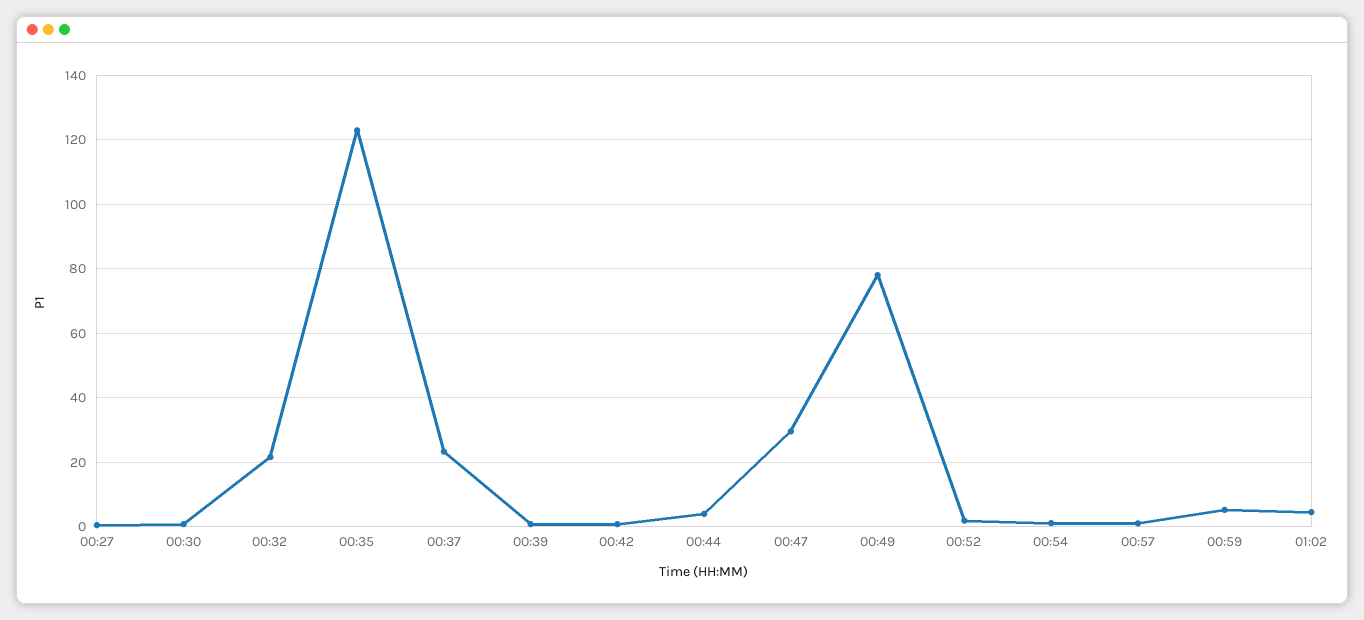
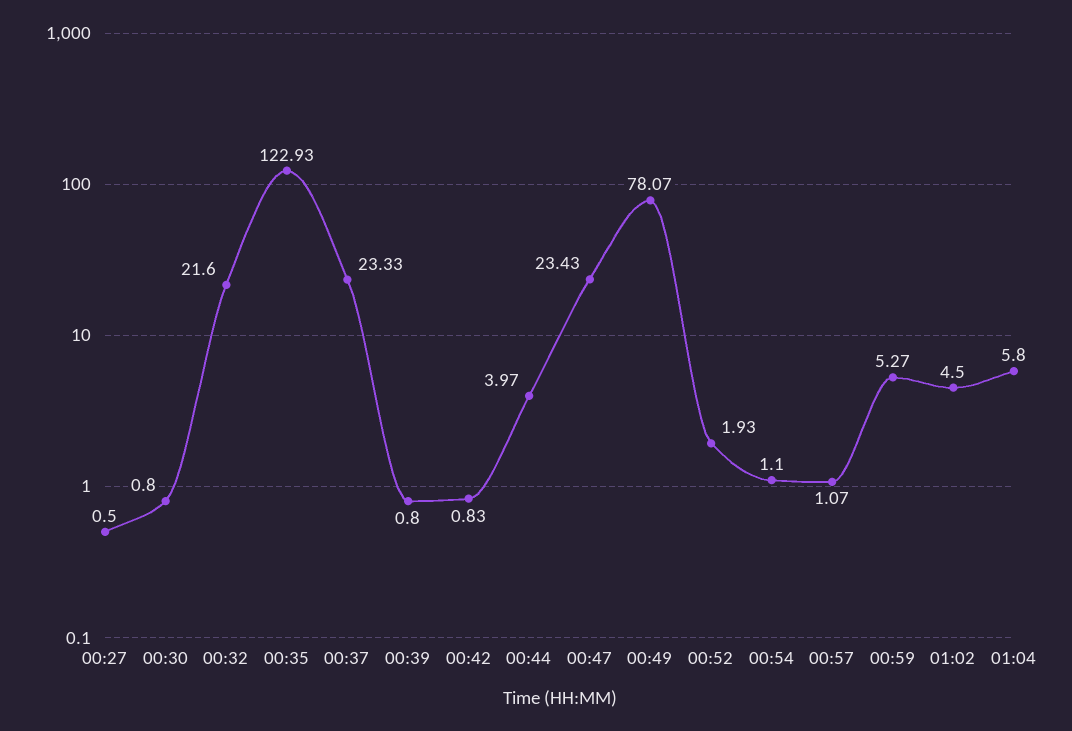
00:47: 30 -> 23.43
01:04: none -> 5.8

